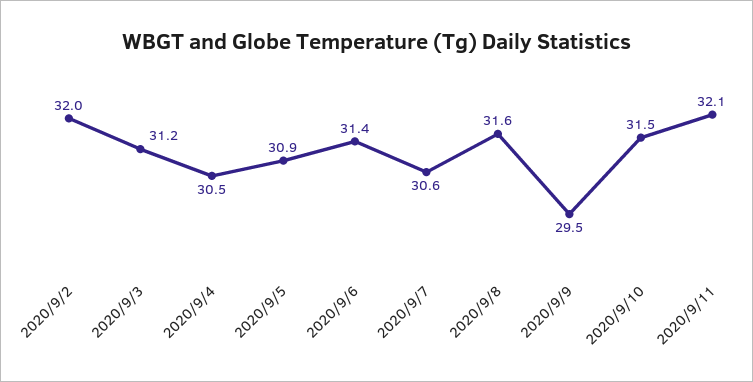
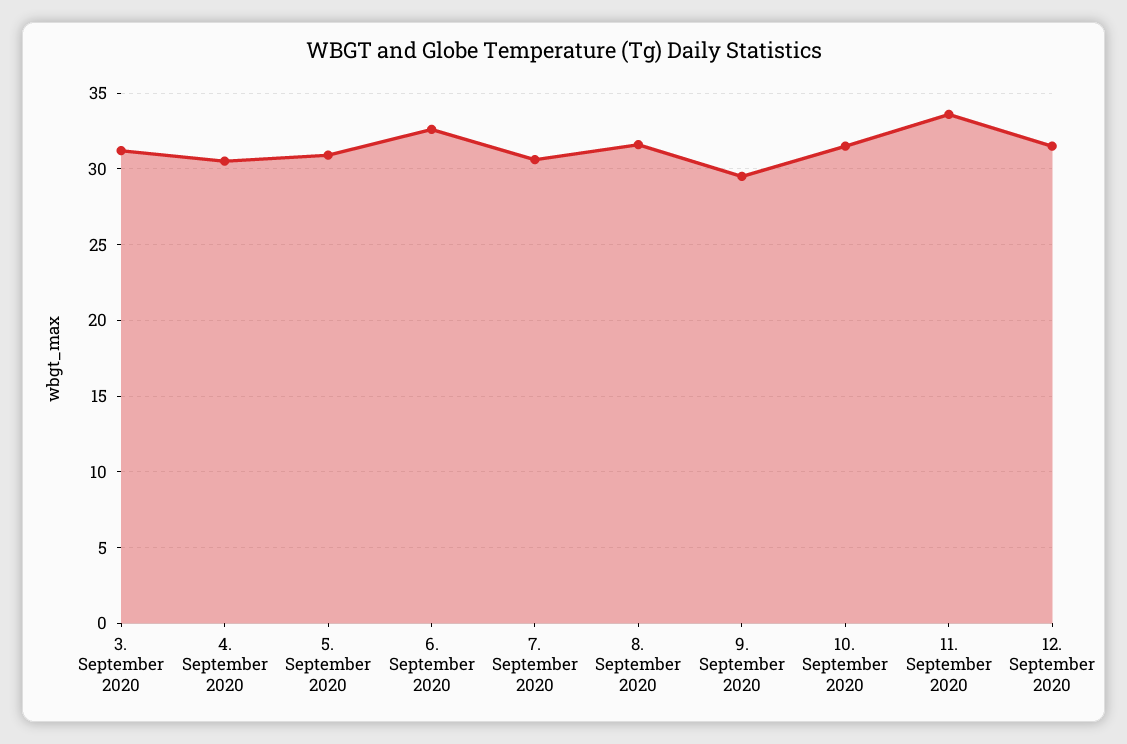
2020/9/2: 32 -> none
2020/9/6: 31.4 -> 32.5
2020/9/11: 32.1 -> 33.5
12. September 2020: none -> 31.5

